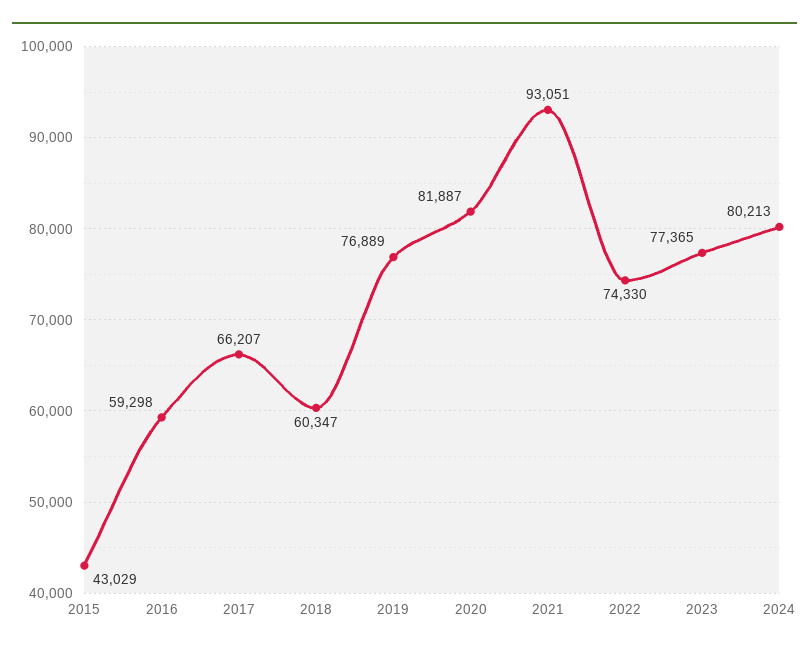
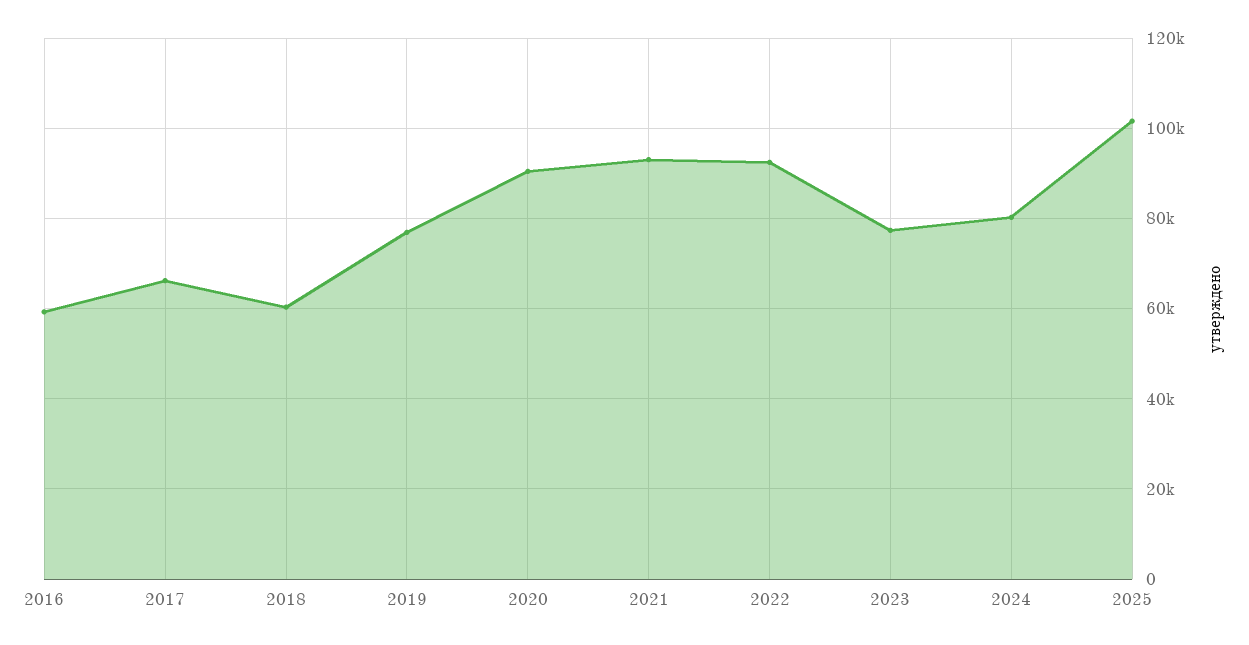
2015: 43029 -> none
2020: 81887 -> 90000
2022: 74330 -> 92000
2025: none -> 102000

